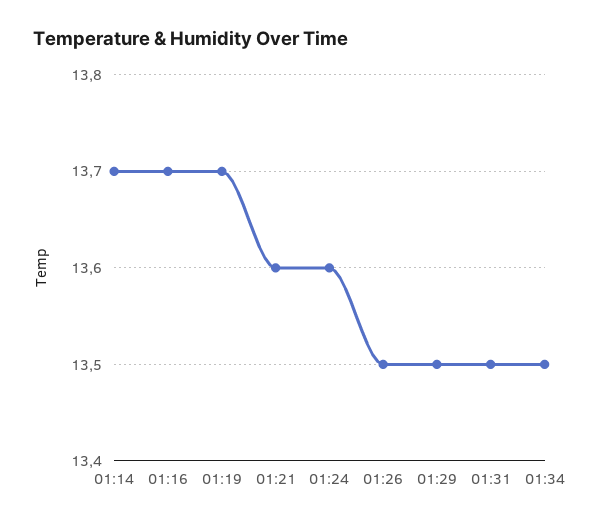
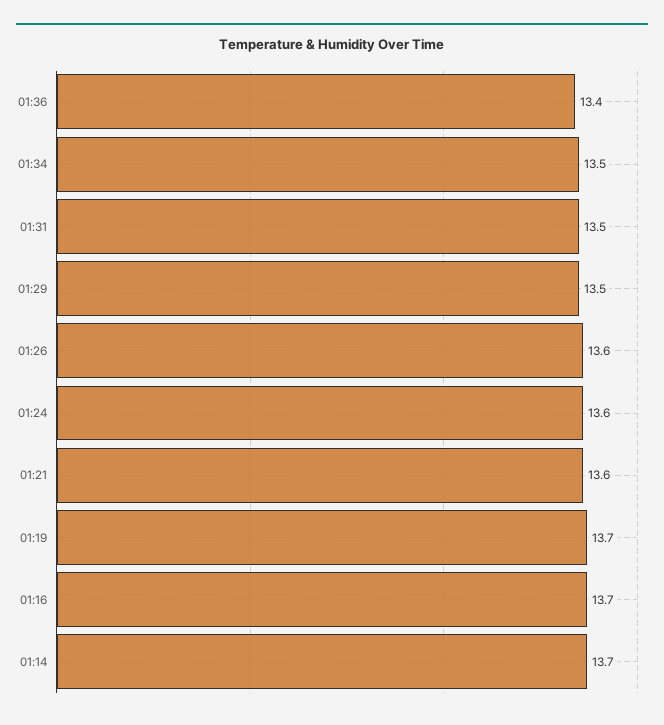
01:26: 13.5 -> 13.6
01:36: none -> 13.4

